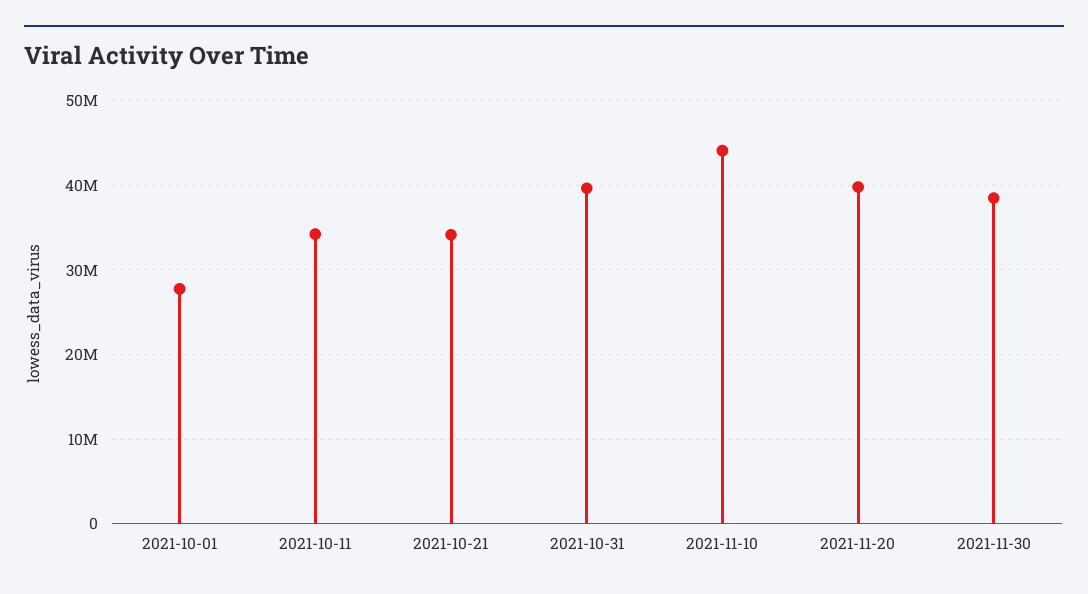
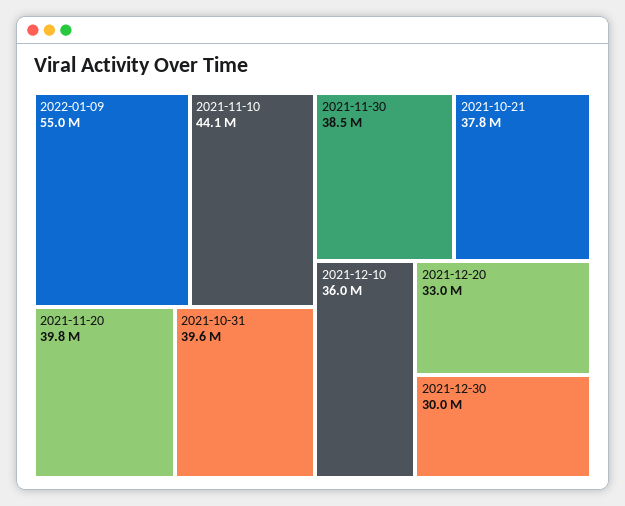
2021-10-01: 28000000 -> none
2021-10-11: 34000000 -> none
2021-10-21: 34000000 -> 37800000
2022-01-09: none -> 55000000
2021-12-10: none -> 36000000
2021-12-20: none -> 33000000
2021-12-30: none -> 30000000

